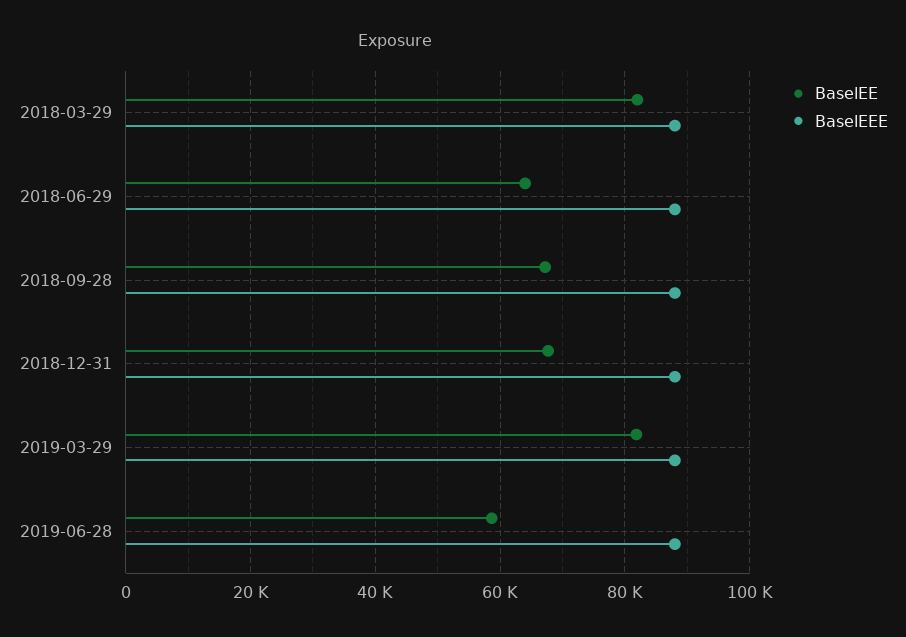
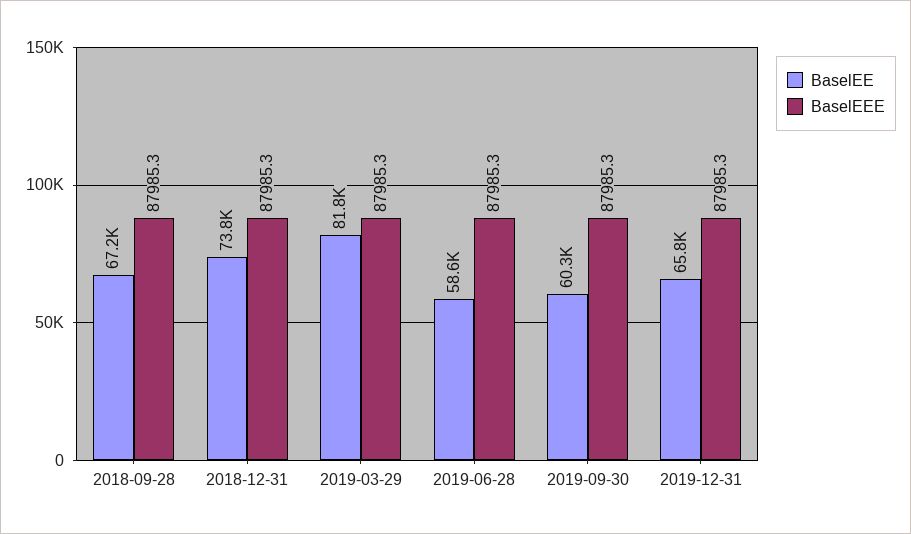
BaselEE, 2018-03-29: 82000 -> none
BaselEEE, 2018-03-29: 88000 -> none
BaselEE, 2018-06-29: 64000 -> none
BaselEEE, 2018-06-29: 88000 -> none
BaselEE, 2018-12-31: 68000 -> 73800
BaselEE, 2019-09-30: none -> 60300
BaselEEE, 2019-09-30: none -> 87985.3
BaselEE, 2019-12-31: none -> 65800
BaselEEE, 2019-12-31: none -> 87985.3

